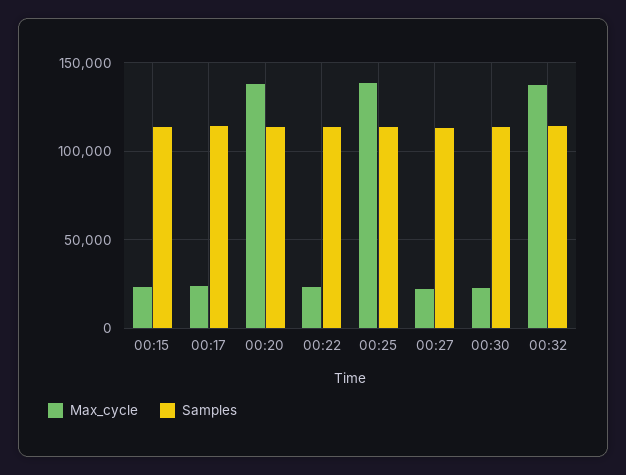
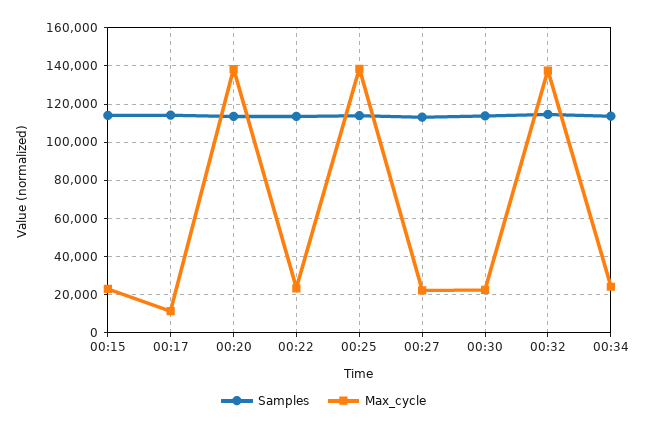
Max_cycle, 00:17: 25000 -> 10000
Samples, 00:34: none -> 115000
Max_cycle, 00:34: none -> 25000

